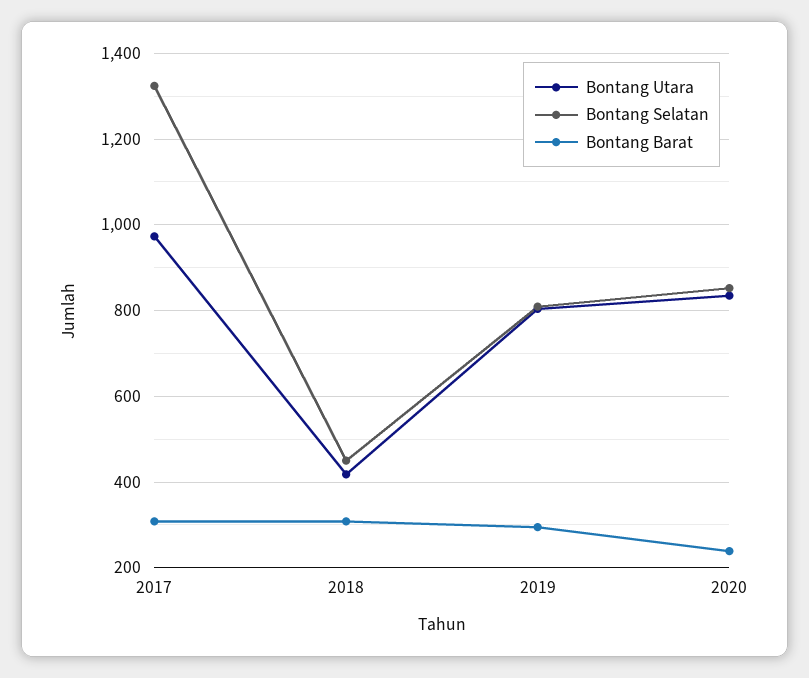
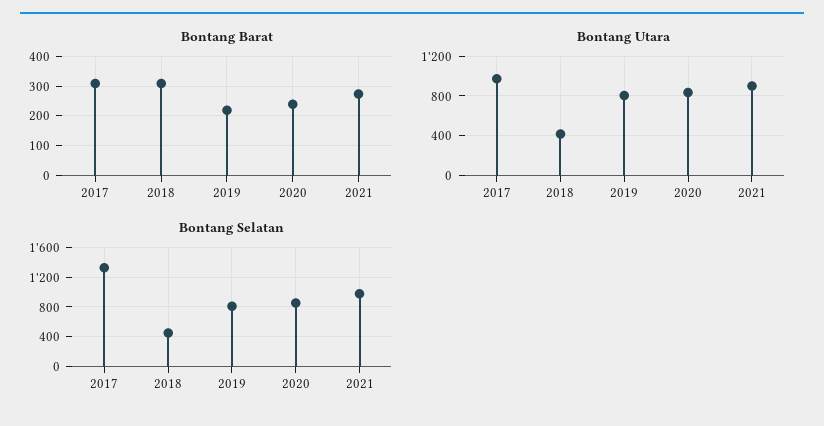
Bontang Barat, 2019: 300 -> 225
Bontang Barat, 2021: none -> 275
Bontang Utara, 2021: none -> 900
Bontang Selatan, 2021: none -> 1000

